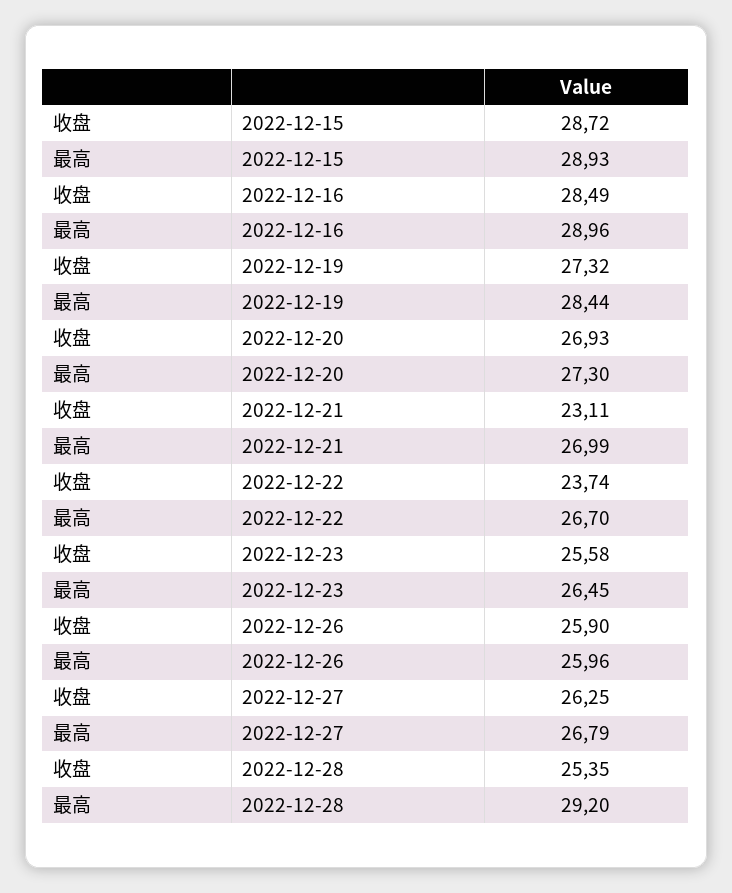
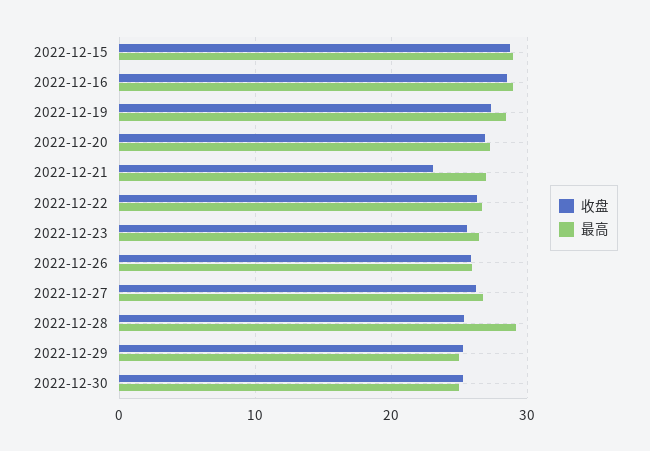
收盘, 2022-12-22: 23.74 -> 26
收盘, 2022-12-29: none -> 25
最高, 2022-12-29: none -> 25
收盘, 2022-12-30: none -> 25
最高, 2022-12-30: none -> 25

